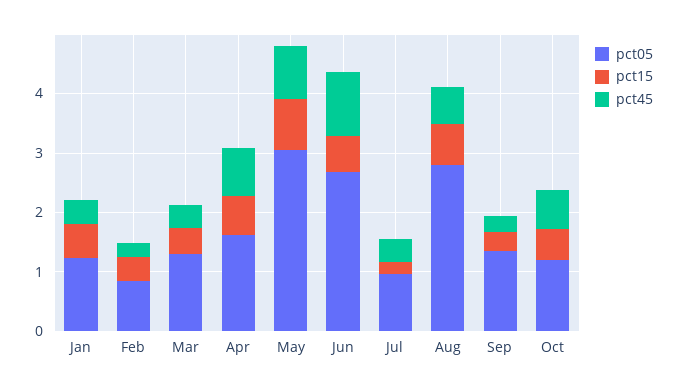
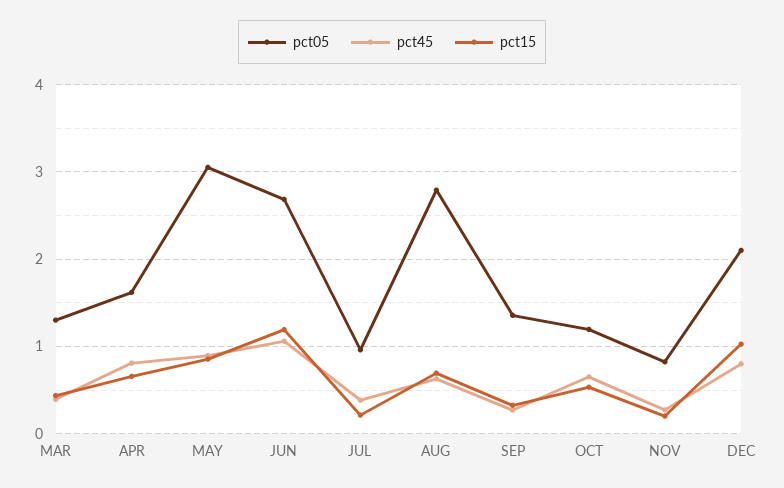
pct05, Jan: 1.2 -> none
pct15, Jan: 0.6 -> none
pct45, Jan: 0.4 -> none
pct05, Feb: 0.8 -> none
pct15, Feb: 0.4 -> none
pct45, Feb: 0.2 -> none
pct15, Jun: 0.6 -> 1.2
pct05, NOV: none -> 0.8
pct45, NOV: none -> 0.3
pct15, NOV: none -> 0.2
pct05, DEC: none -> 2.1
pct45, DEC: none -> 0.8
pct15, DEC: none -> 1

